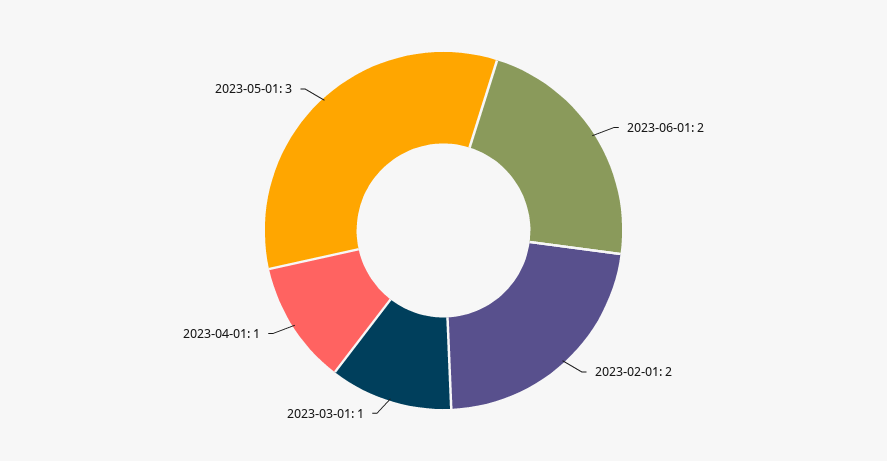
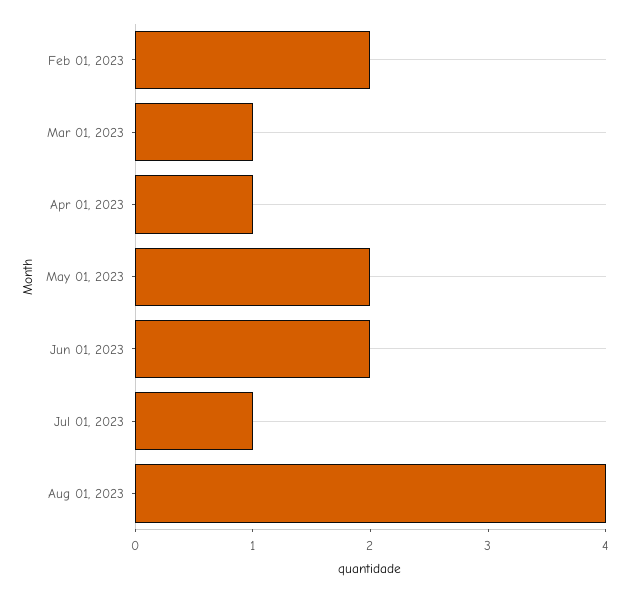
2023-05-01: 3 -> 2
Jul 01, 2023: none -> 1
Aug 01, 2023: none -> 4

